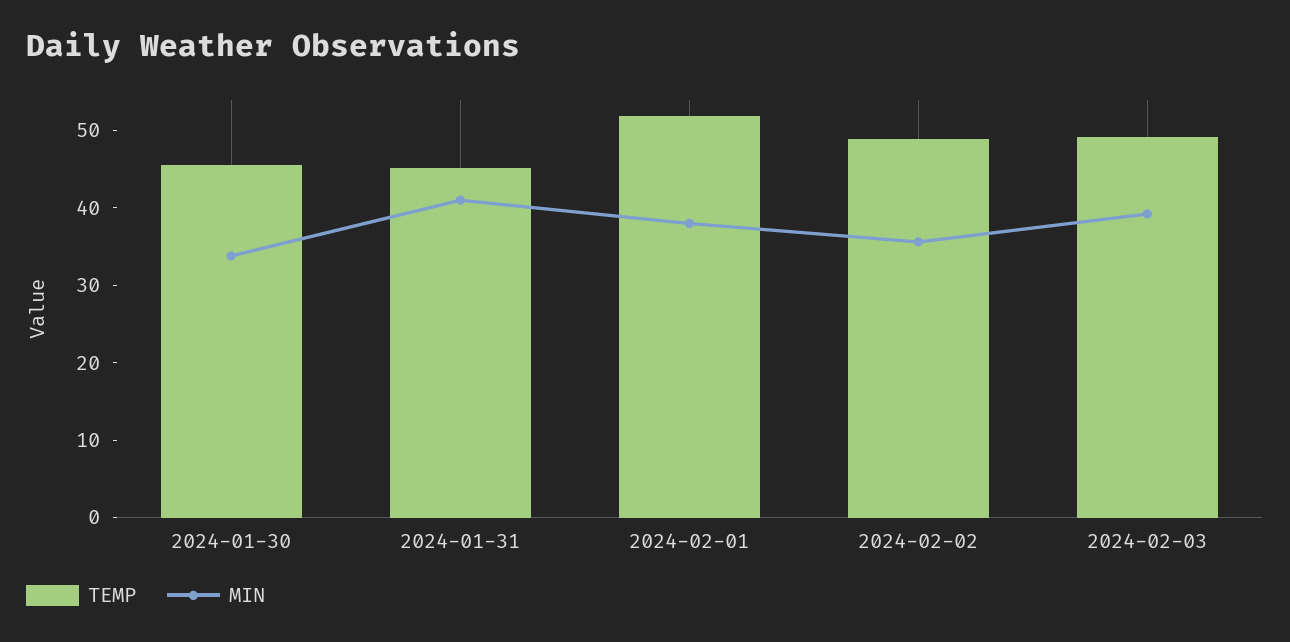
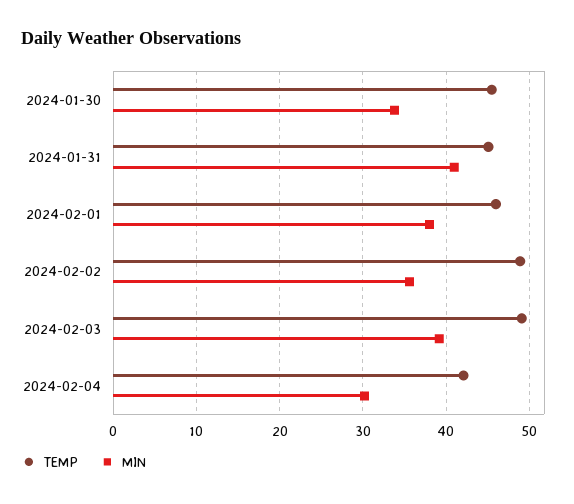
TEMP, 2024-02-01: 52 -> 46
TEMP, 2024-02-04: none -> 42
MIN, 2024-02-04: none -> 30

